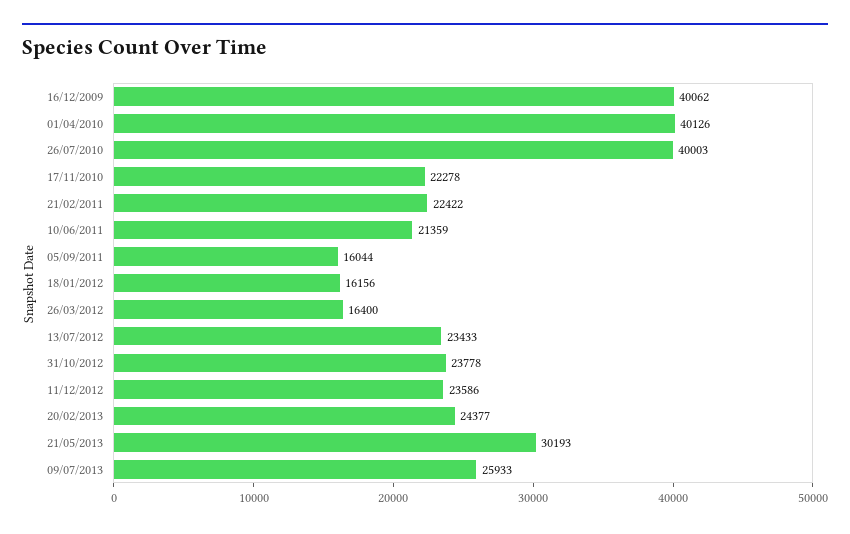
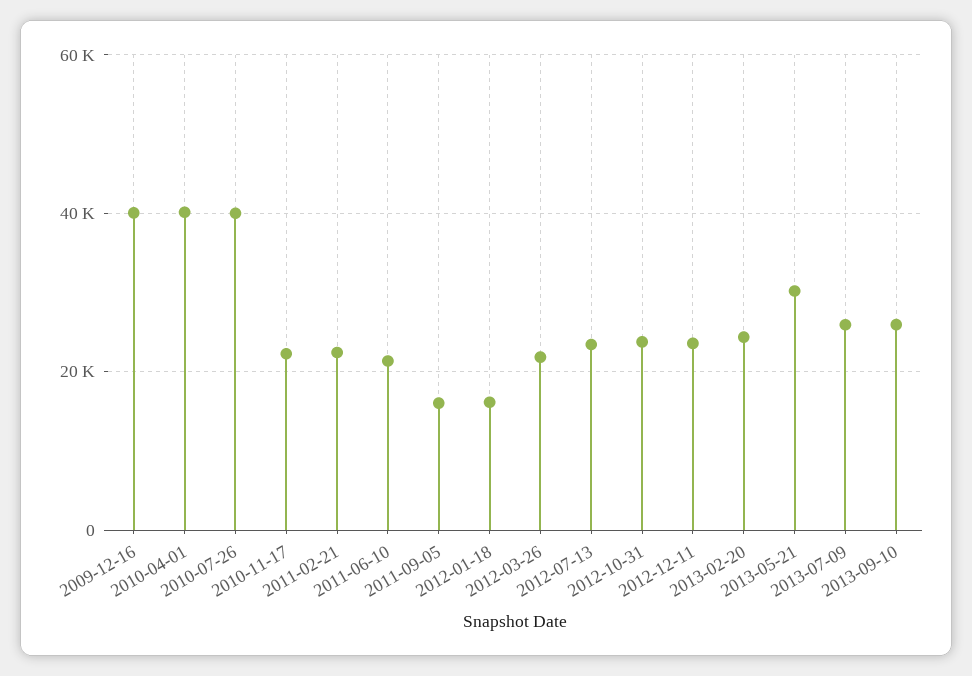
26/03/2012: 16400 -> 22000
2013-09-10: none -> 26000

